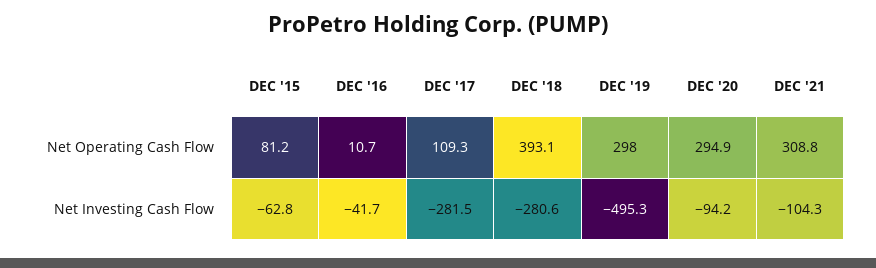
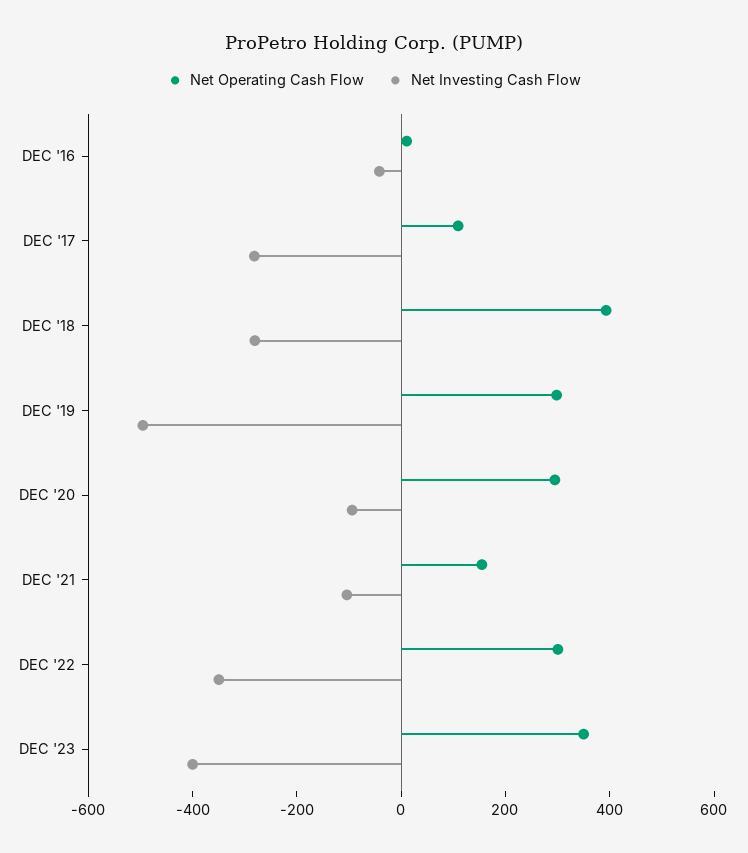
Net Operating Cash Flow, DEC '15: 81.2 -> none
Net Operating Cash Flow, DEC '21: 308.8 -> 150
Net Investing Cash Flow, DEC '15: -62.8 -> none
Net Operating Cash Flow, DEC '22: none -> 300
Net Investing Cash Flow, DEC '22: none -> -350
Net Operating Cash Flow, DEC '23: none -> 350
Net Investing Cash Flow, DEC '23: none -> -400

